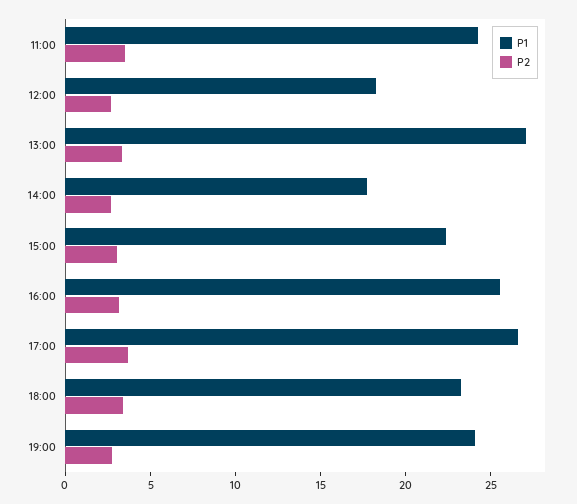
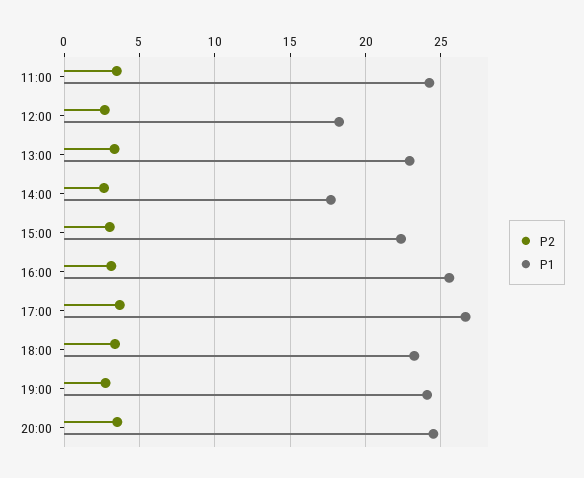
P1, 13:00: 27 -> 23
P2, 20:00: none -> 3.5
P1, 20:00: none -> 24.5

